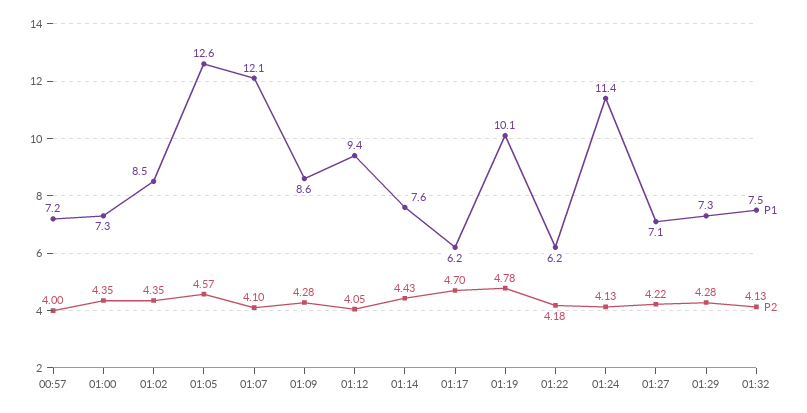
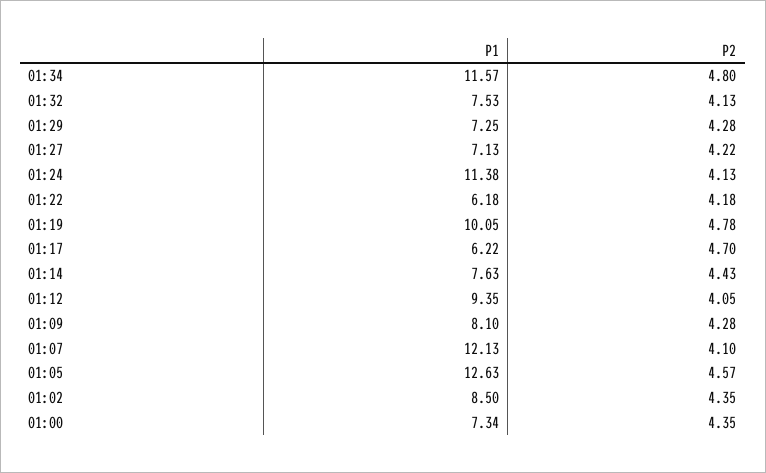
P1, 00:57: 7.2 -> none
P2, 00:57: 4 -> none
P1, 01:09: 8.6 -> 8.1
P1, 01:34: none -> 11.57
P2, 01:34: none -> 4.8

